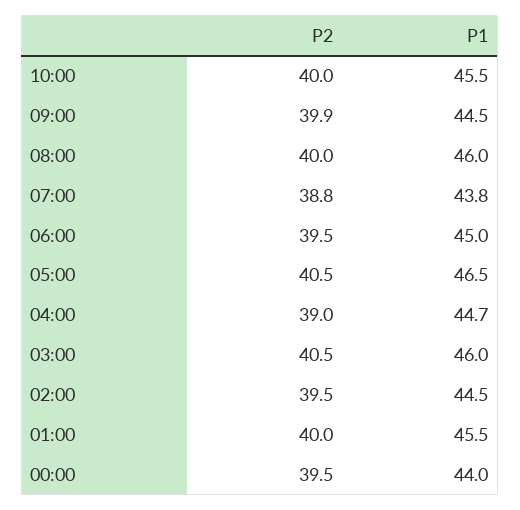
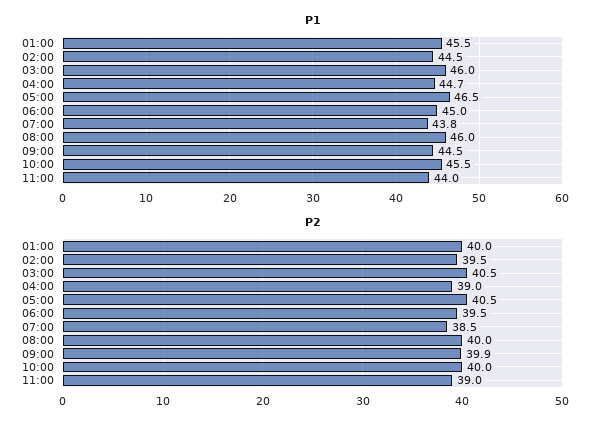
P2, 07:00: 38.8 -> 38.5
P2, 00:00: 39.5 -> none
P1, 00:00: 44 -> none
P1, 11:00: none -> 44
P2, 11:00: none -> 39

